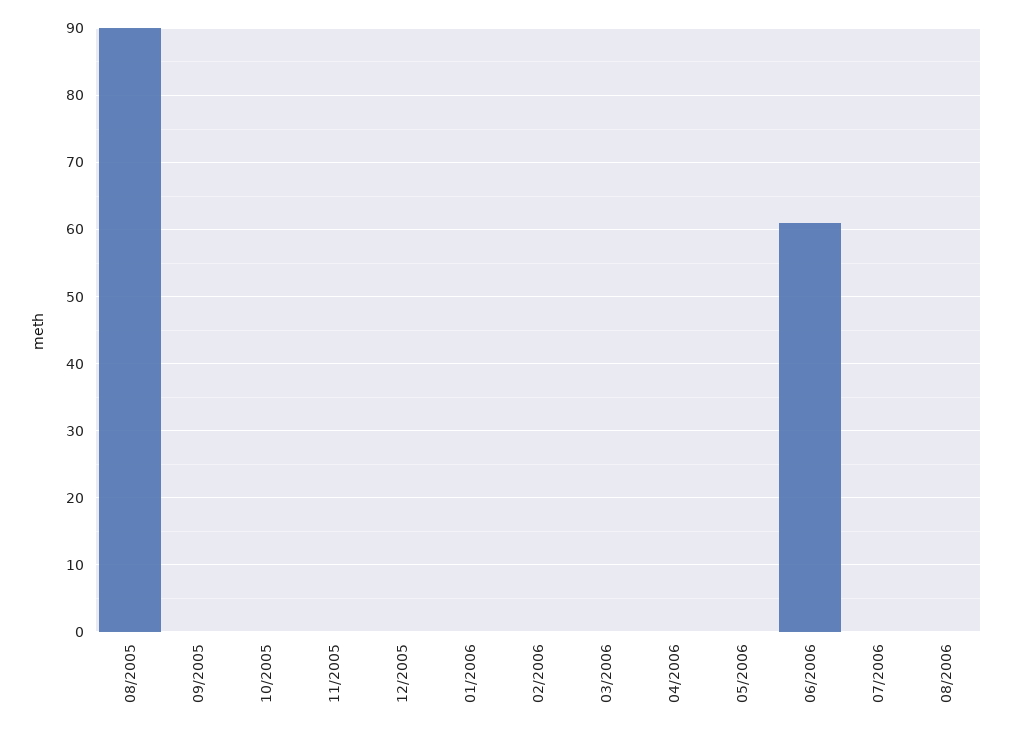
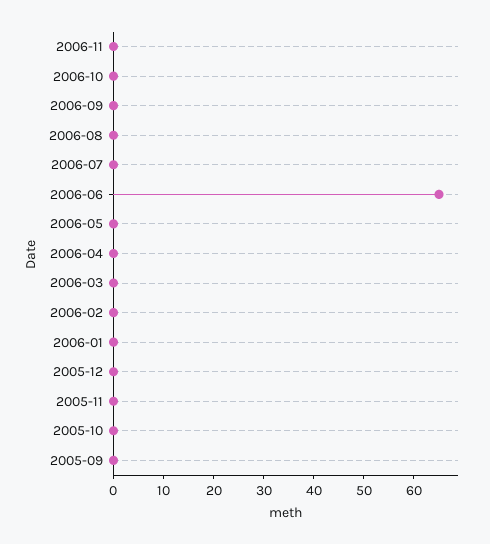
08/2005: 90 -> none
06/2006: 61 -> 65
2006-11: none -> 0
2006-10: none -> 0
2006-09: none -> 0

